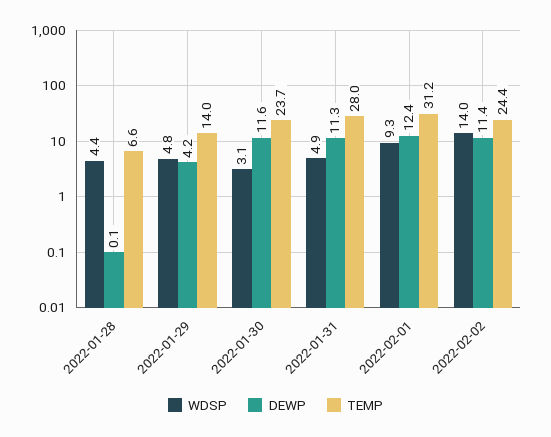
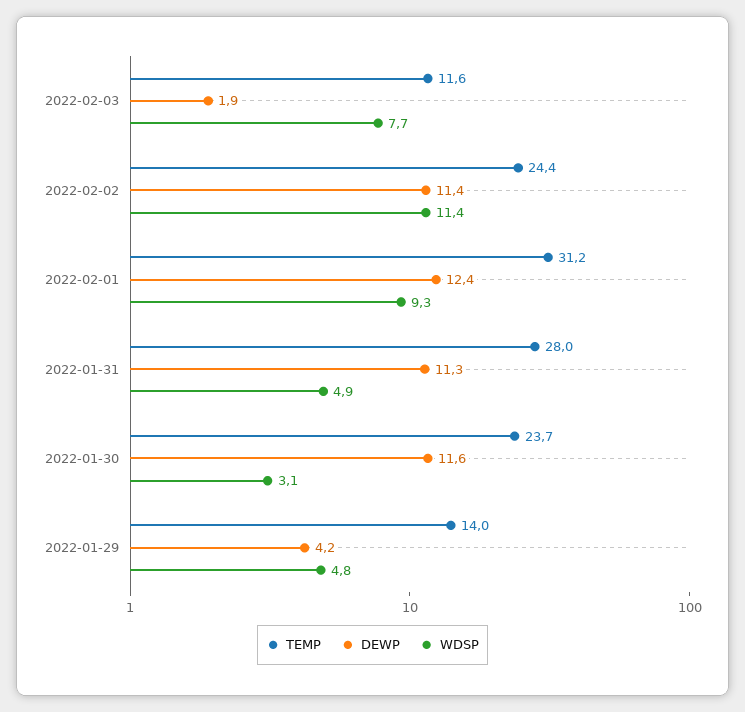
WDSP, 2022-01-28: 4.4 -> none
DEWP, 2022-01-28: 0.1 -> none
TEMP, 2022-01-28: 6.6 -> none
WDSP, 2022-02-02: 14 -> 11.4
TEMP, 2022-02-03: none -> 11.6
DEWP, 2022-02-03: none -> 1.9
WDSP, 2022-02-03: none -> 7.7

